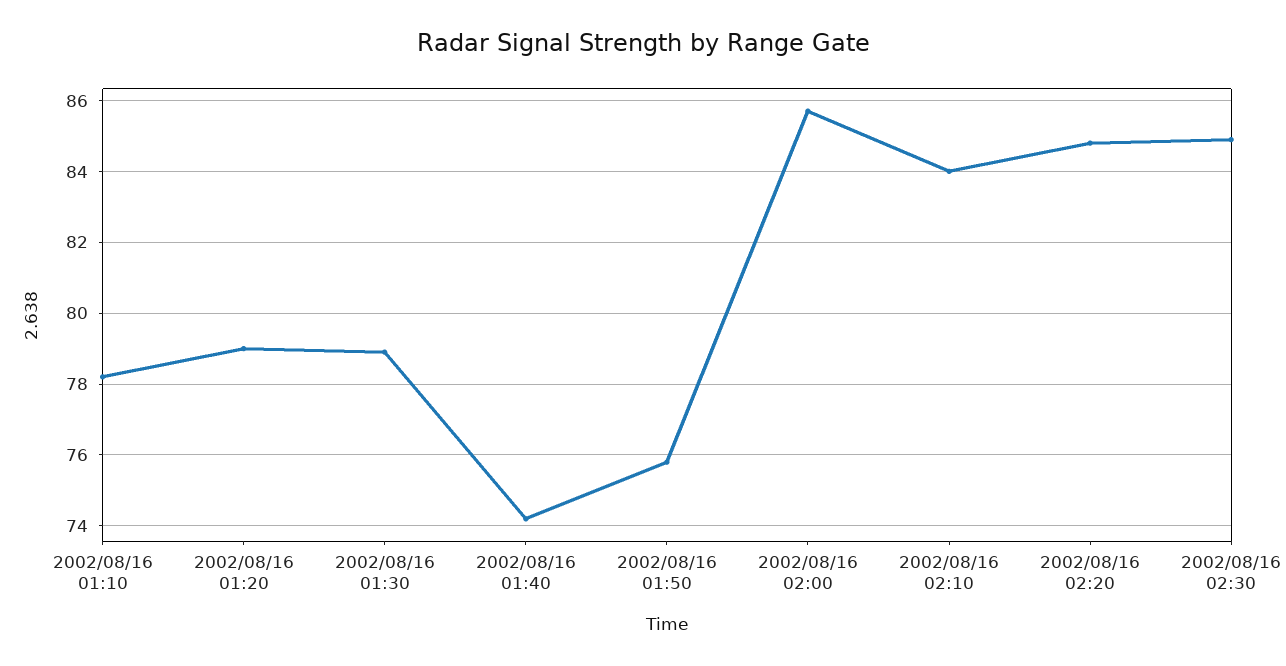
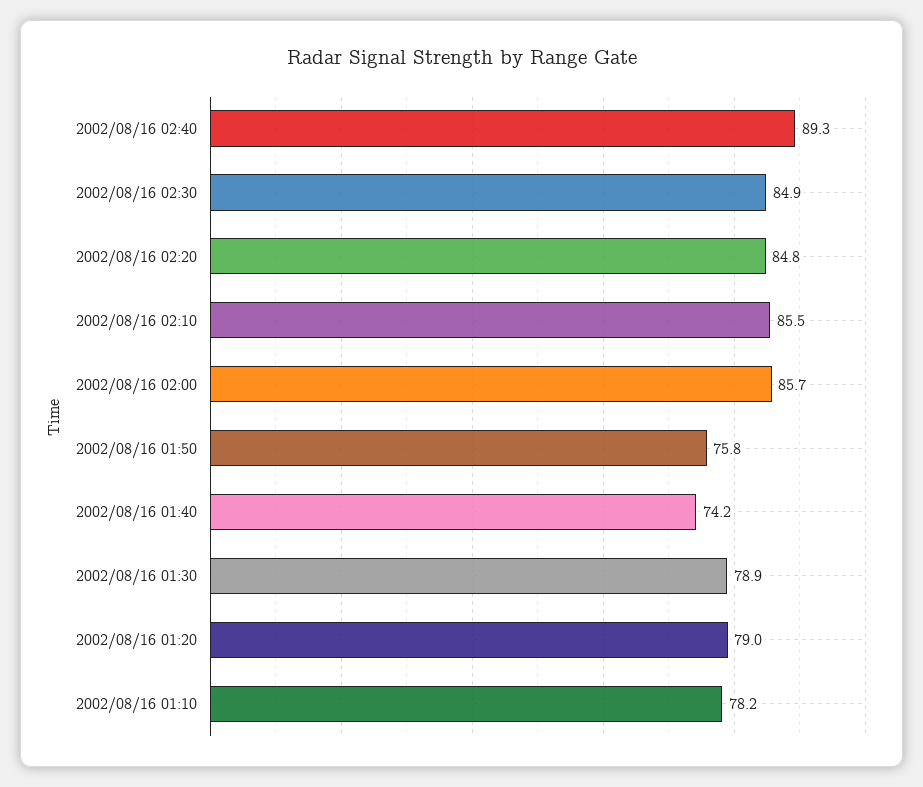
2002/08/16 02:10: 84 -> 85.5
2002/08/16 02:40: none -> 89.3

